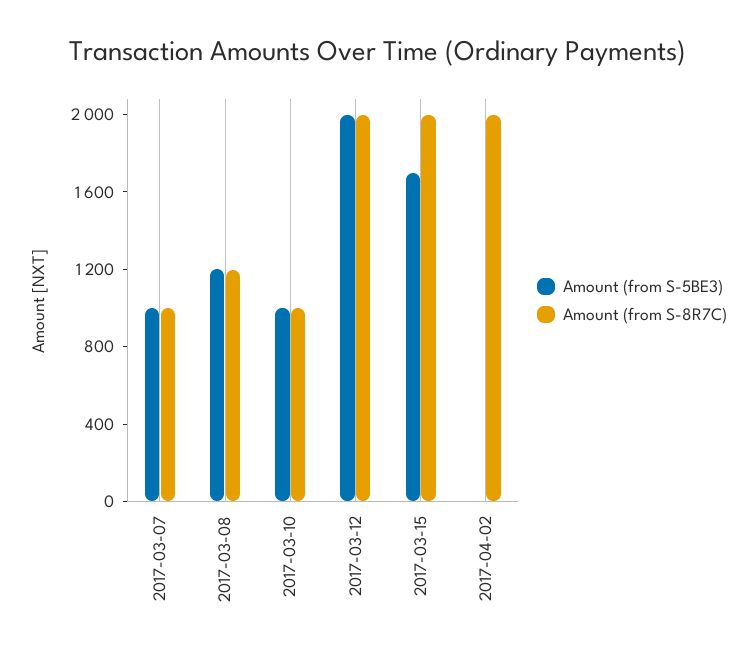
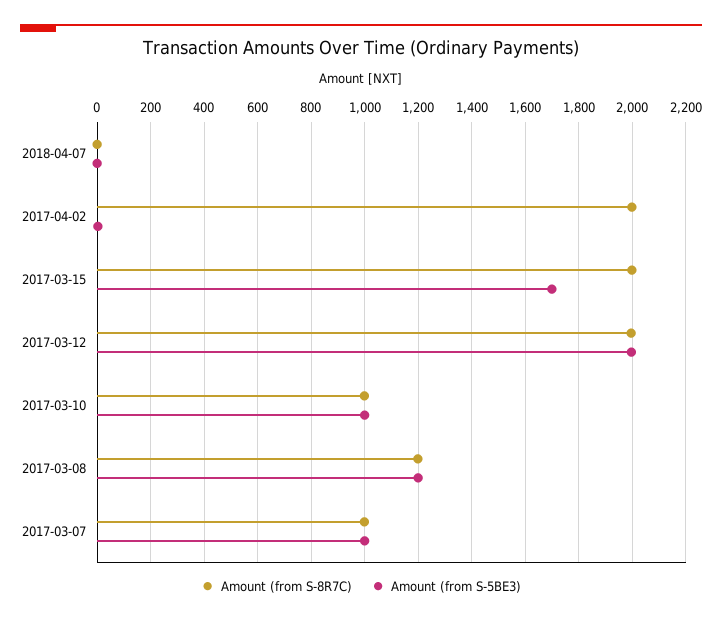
Amount (from S-8R7C), 2018-04-07: none -> 0
Amount (from S-5BE3), 2018-04-07: none -> 0

